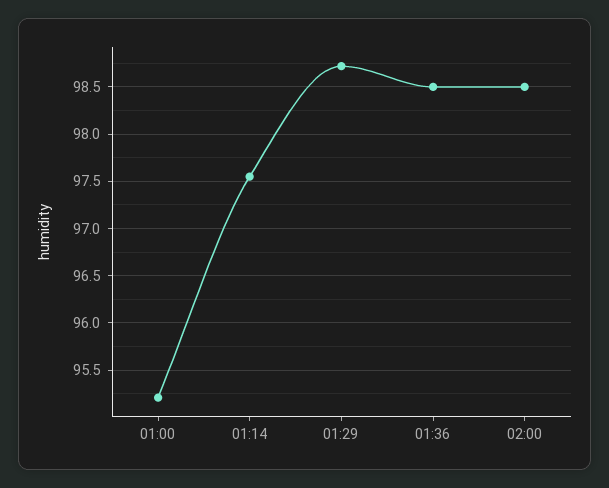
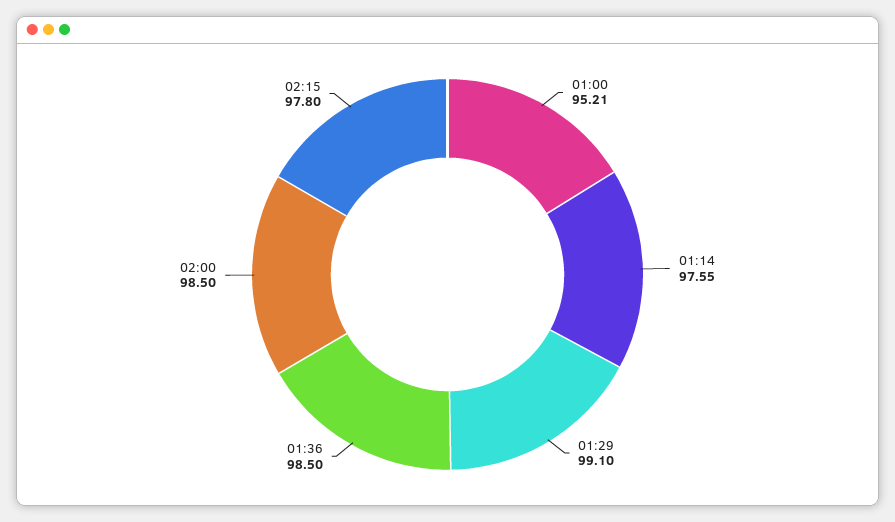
01:29: 98.7 -> 99.1
02:15: none -> 97.8

